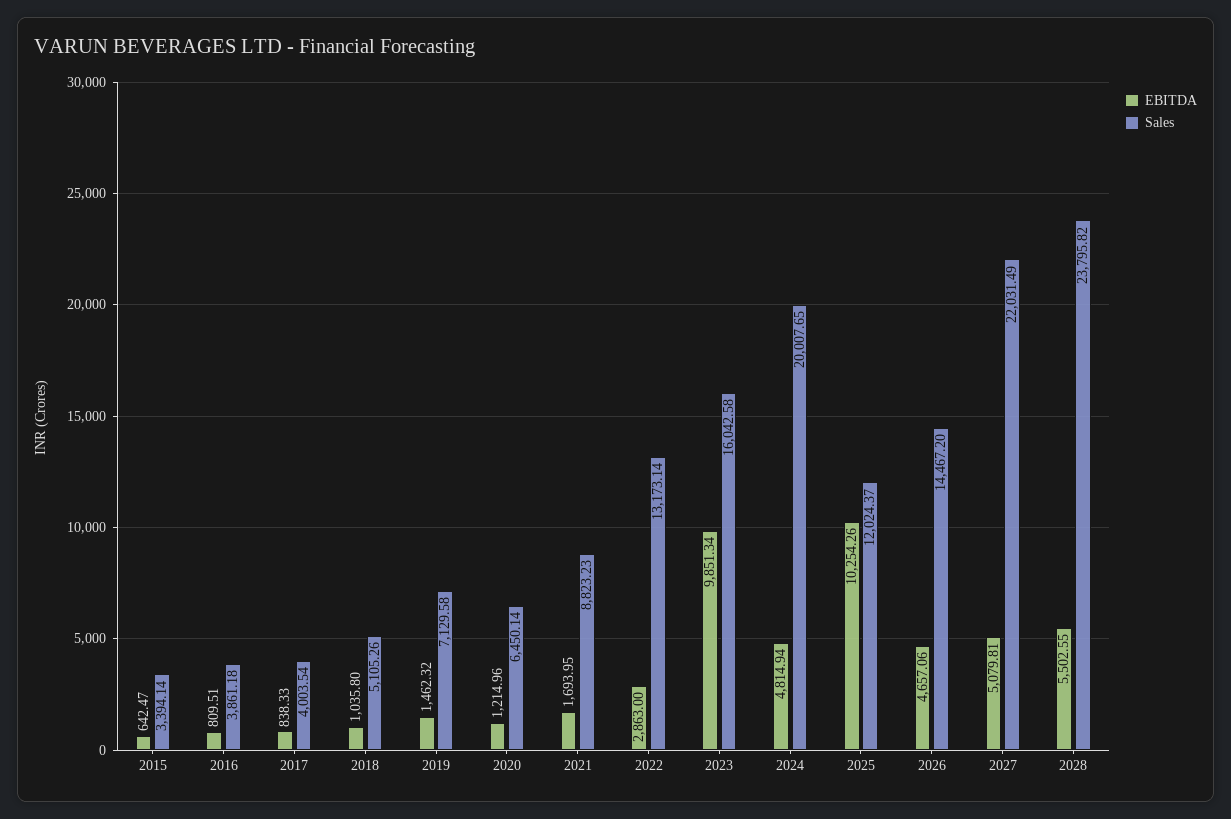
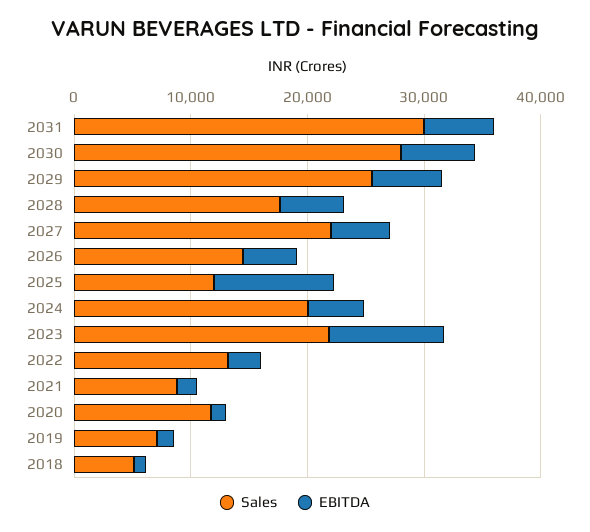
EBITDA, 2015: 642.47 -> none
Sales, 2015: 3394.14 -> none
EBITDA, 2016: 809.51 -> none
Sales, 2016: 3861.18 -> none
EBITDA, 2017: 838.33 -> none
Sales, 2017: 4003.54 -> none
Sales, 2020: 6450.14 -> 12000
Sales, 2023: 16042.58 -> 22000
Sales, 2028: 23795.82 -> 18000
Sales, 2031: none -> 30000
EBITDA, 2031: none -> 6000
Sales, 2030: none -> 28000
EBITDA, 2030: none -> 6000
Sales, 2029: none -> 26000
EBITDA, 2029: none -> 6000

